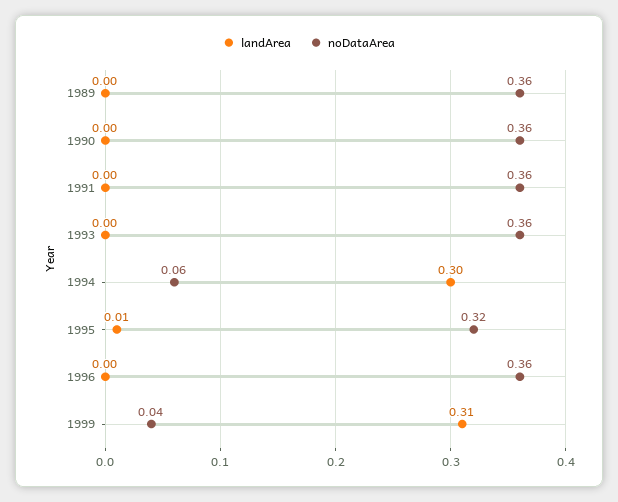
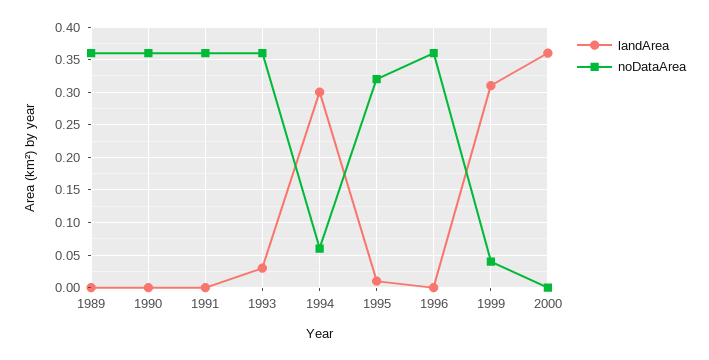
landArea, 1993: 0 -> 0.03
landArea, 2000: none -> 0.36
noDataArea, 2000: none -> 0

